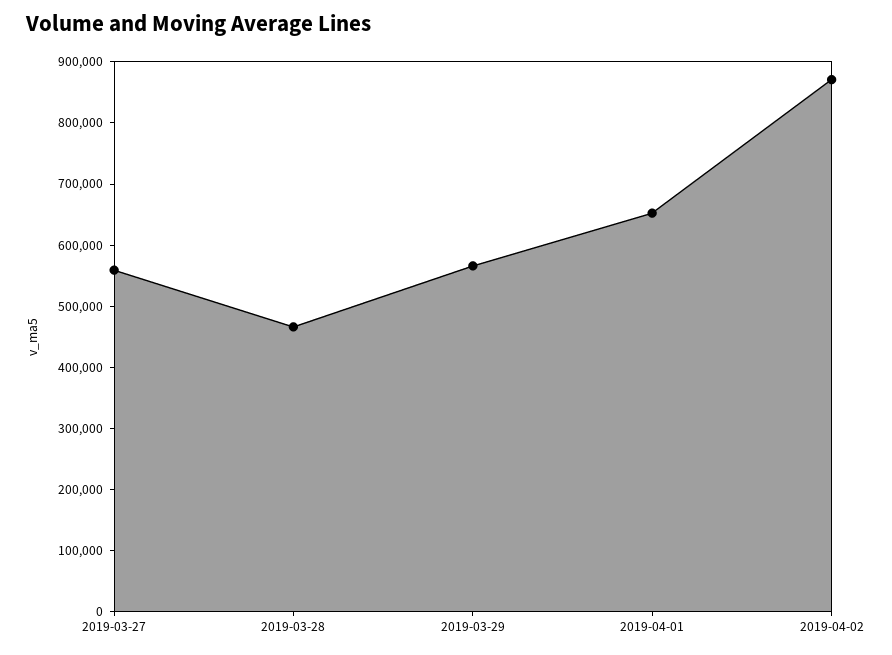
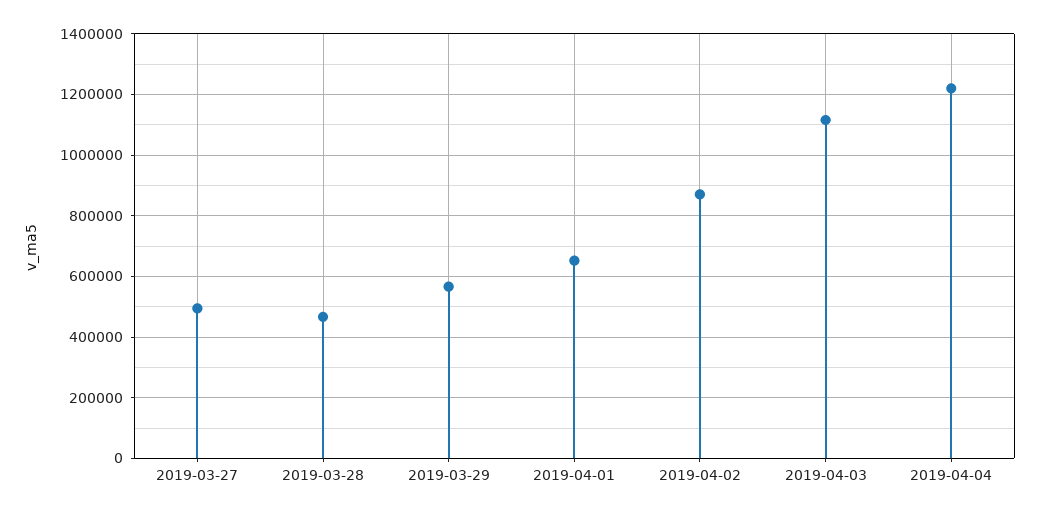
2019-03-27: 560000 -> 500000
2019-04-03: none -> 1120000
2019-04-04: none -> 1220000

